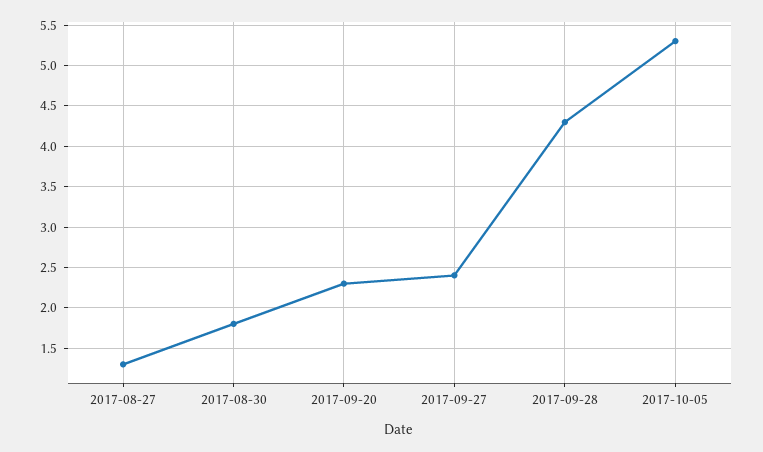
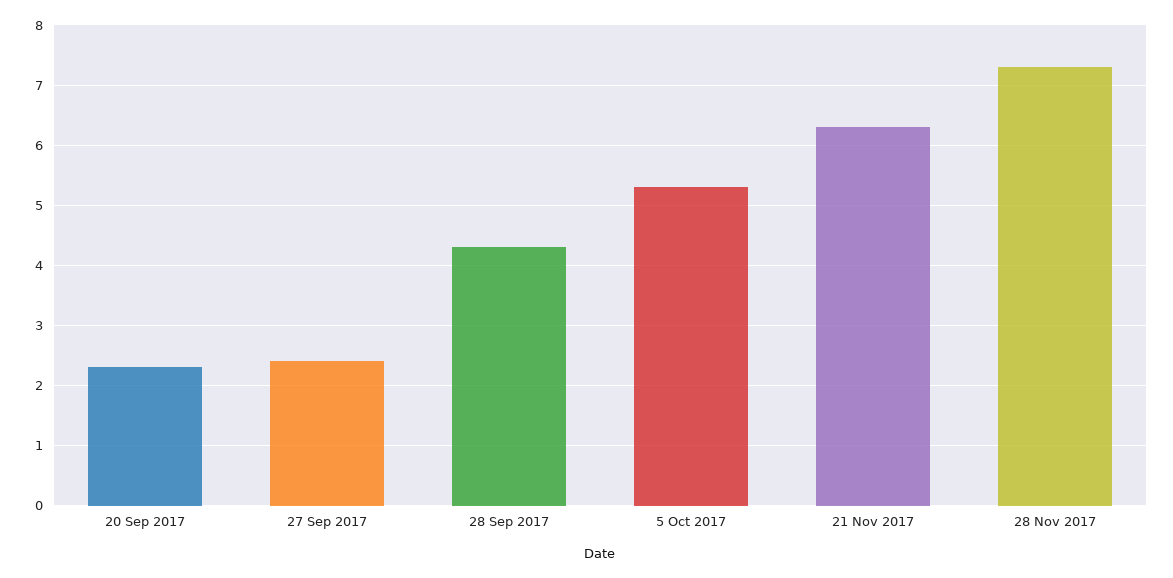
2017-08-27: 1.3 -> none
2017-08-30: 1.8 -> none
21 Nov 2017: none -> 6.3
28 Nov 2017: none -> 7.3

